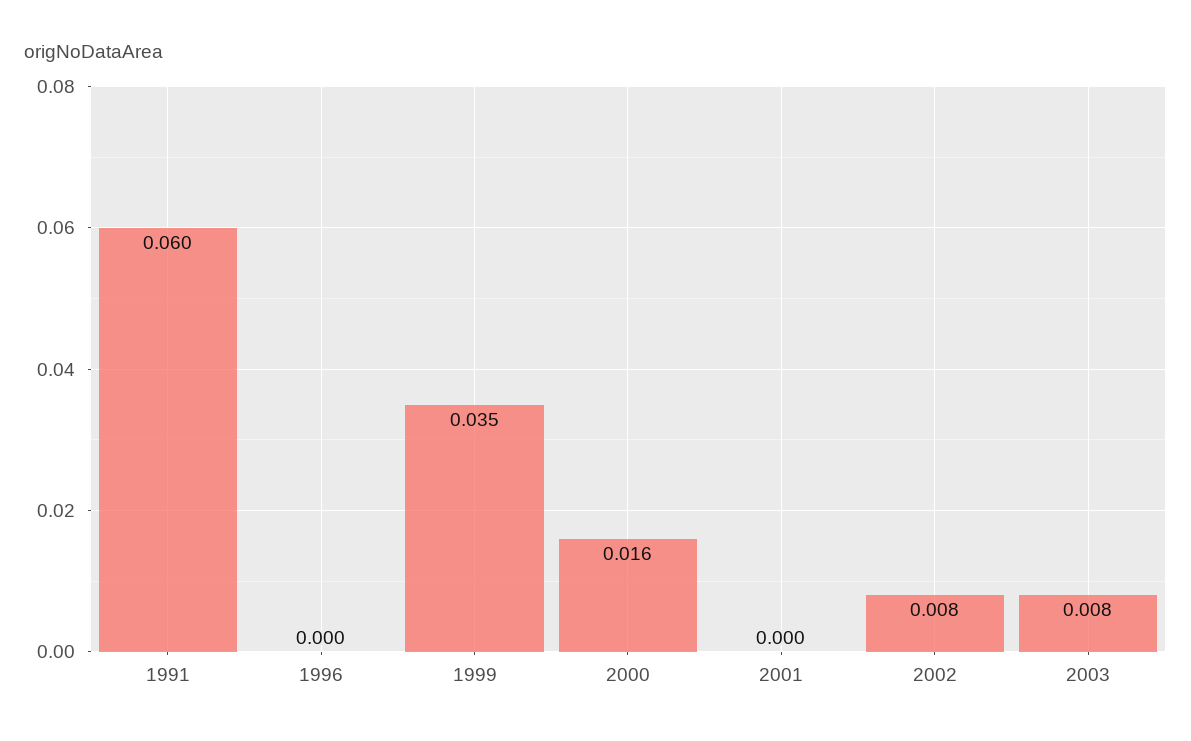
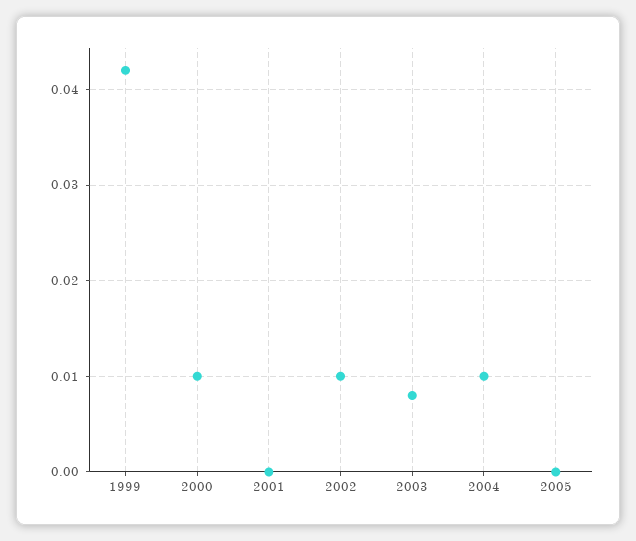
1991: 0.06 -> none
1996: 0 -> none
1999: 0.035 -> 0.042
2000: 0.016 -> 0.01
2002: 0.008 -> 0.01
2004: none -> 0.01
2005: none -> 0

